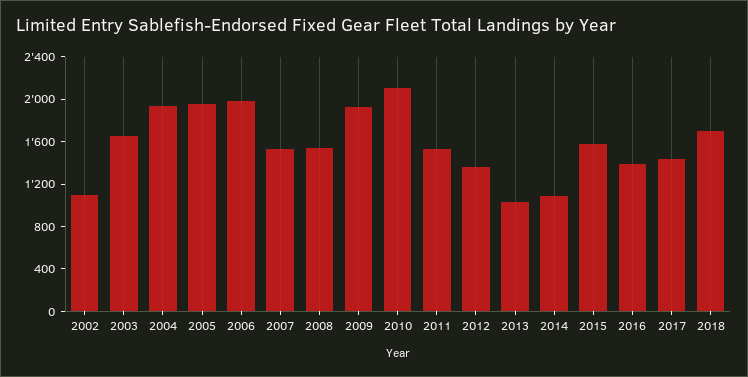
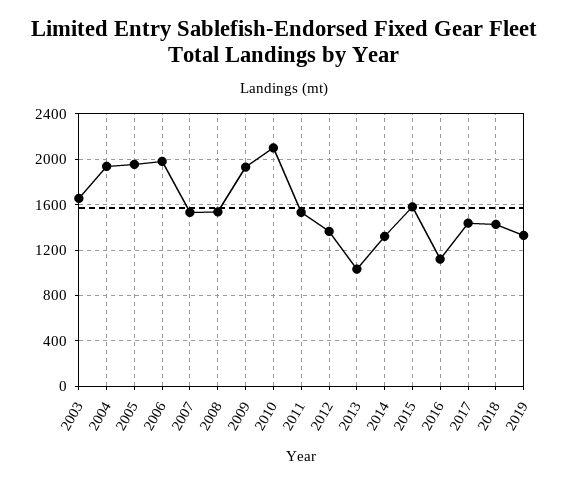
2002: 1100 -> none
2014: 1100 -> 1300
2016: 1400 -> 1100
2018: 1700 -> 1400
2019: none -> 1300

